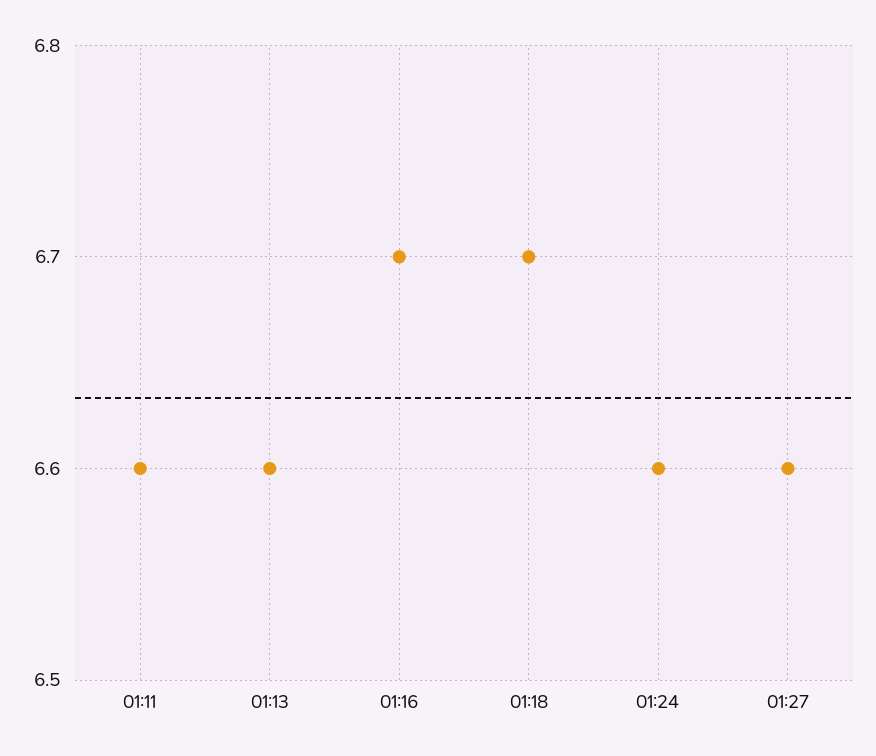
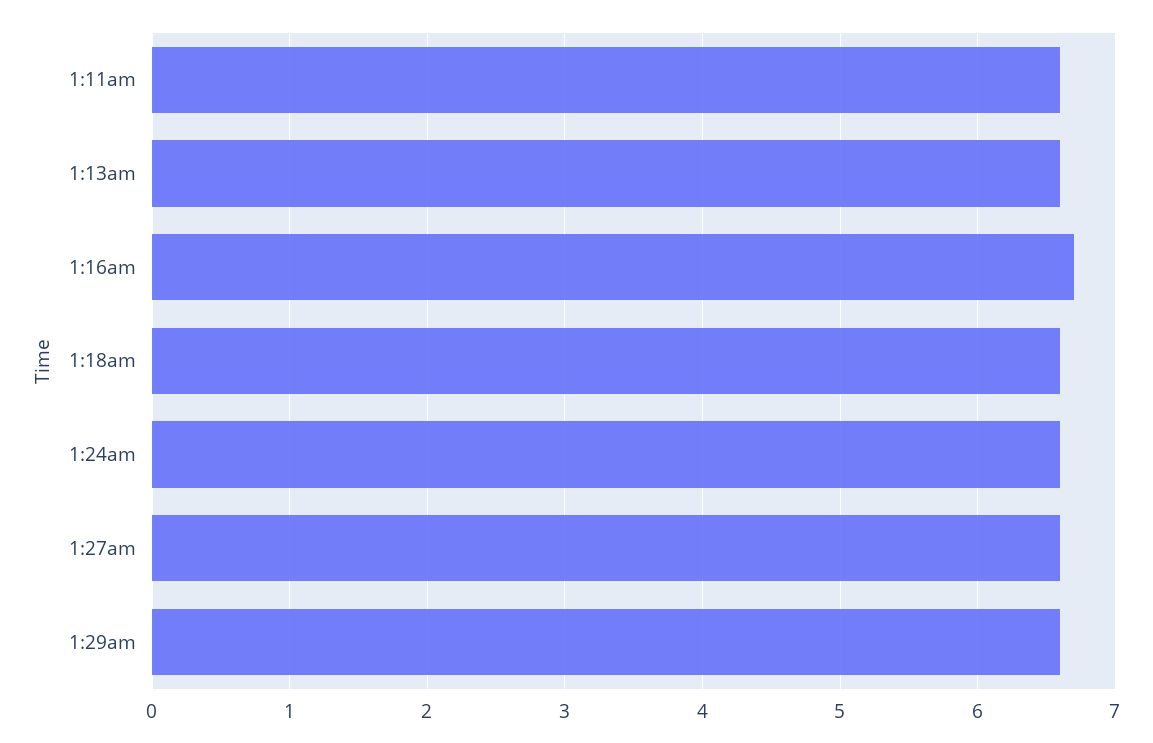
01:18: 6.7 -> 6.6
1:29am: none -> 6.6

